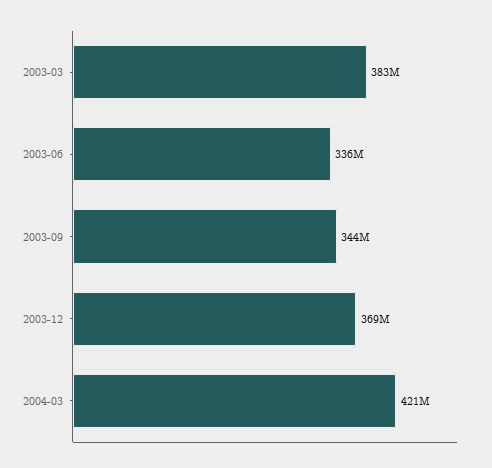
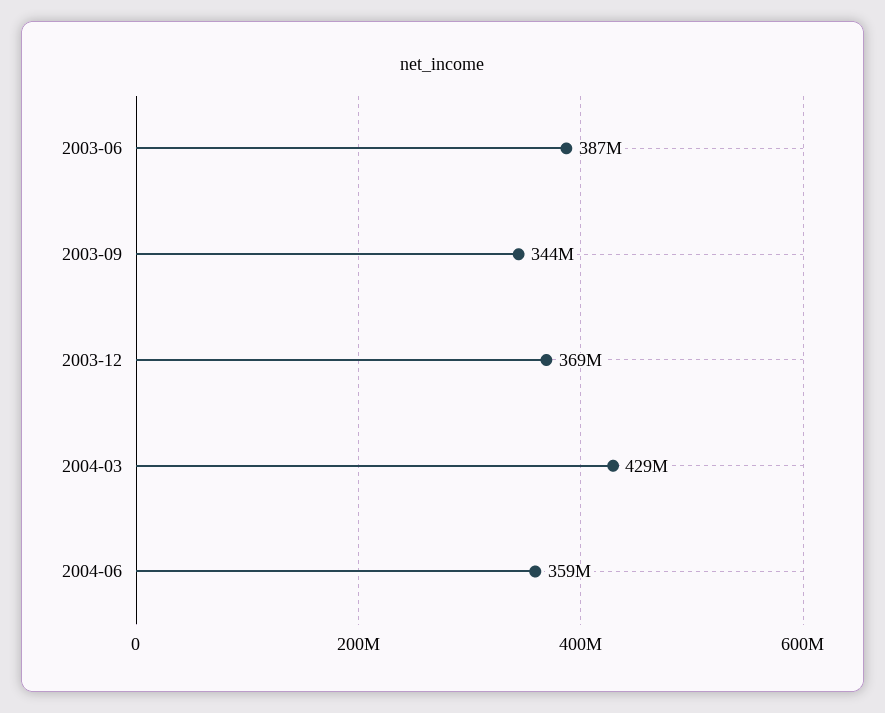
2003-03: 383000000 -> none
2003-06: 336000000 -> 387000000
2004-03: 421000000 -> 429000000
2004-06: none -> 359000000

